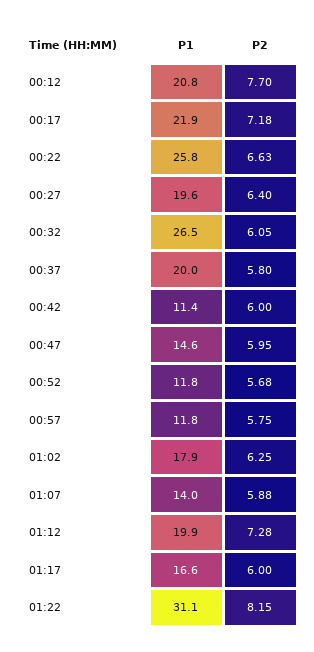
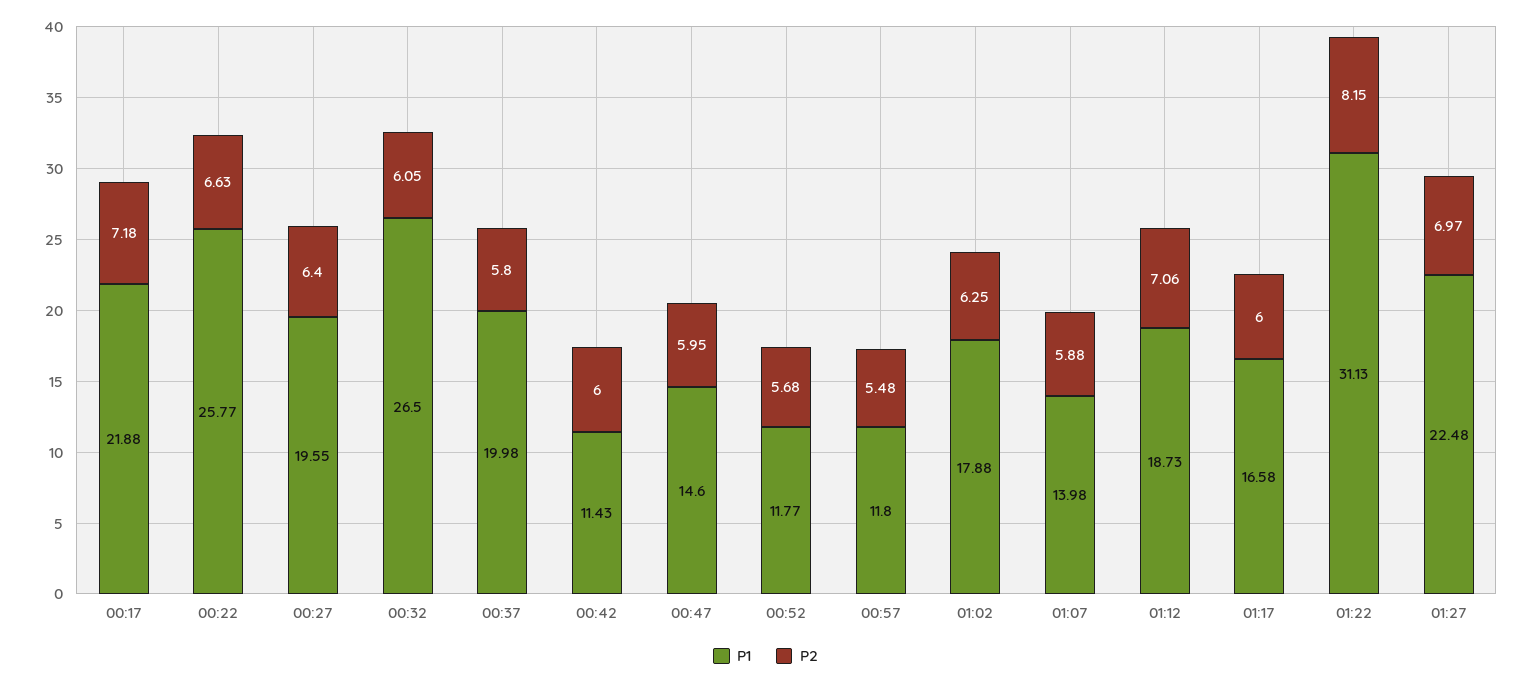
P1, 00:12: 20.8 -> none
P2, 00:12: 7.7 -> none
P2, 00:57: 5.75 -> 5.48
P1, 01:12: 19.9 -> 18.73
P2, 01:12: 7.28 -> 7.06
P1, 01:27: none -> 22.48
P2, 01:27: none -> 6.97

